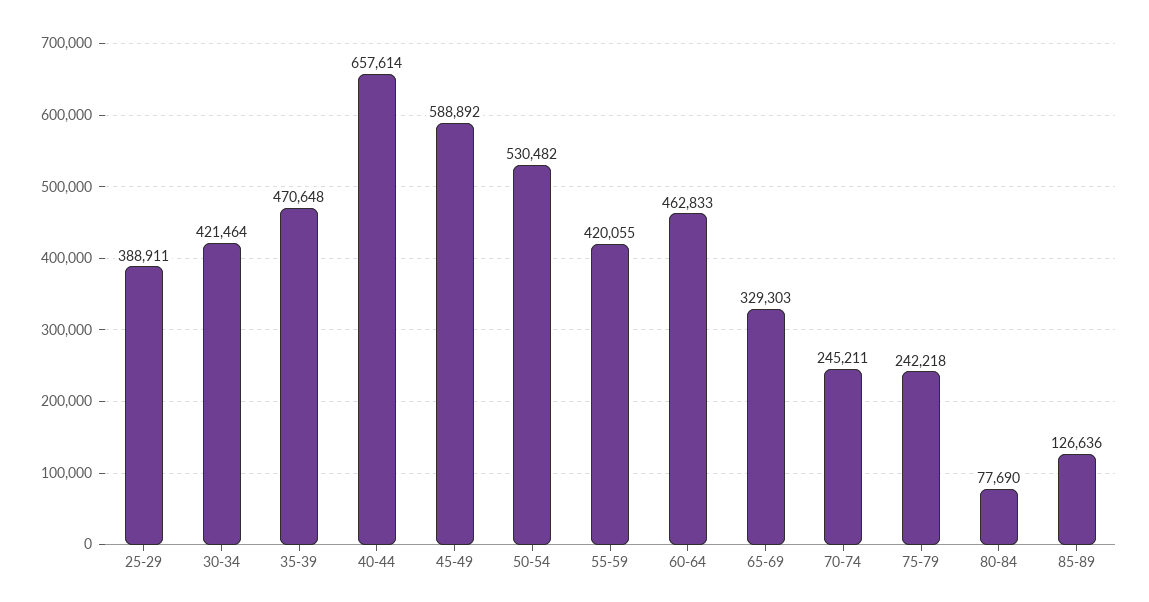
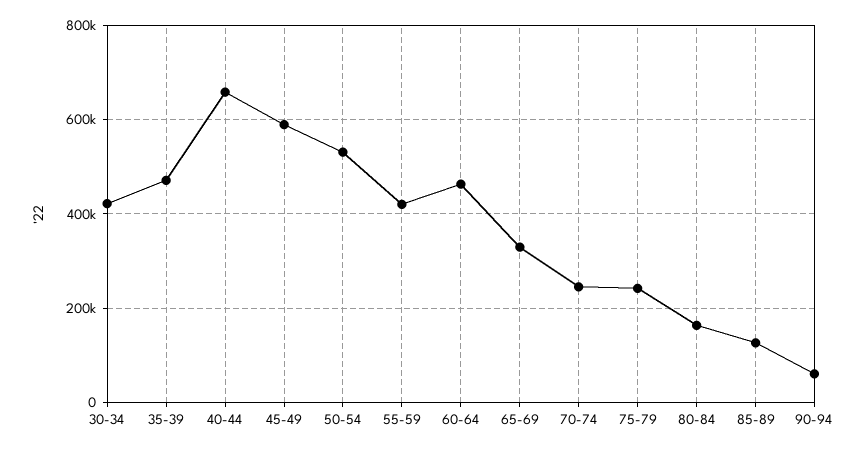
25-29: 388911 -> none
80-84: 77690 -> 160000
90-94: none -> 60000

